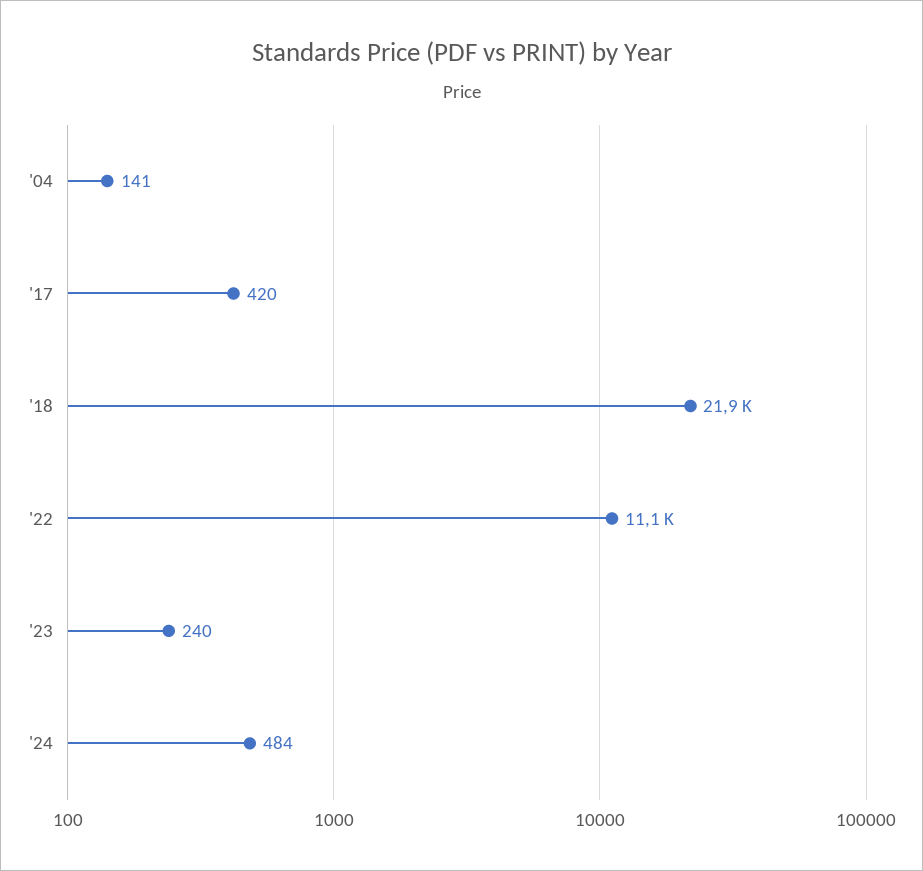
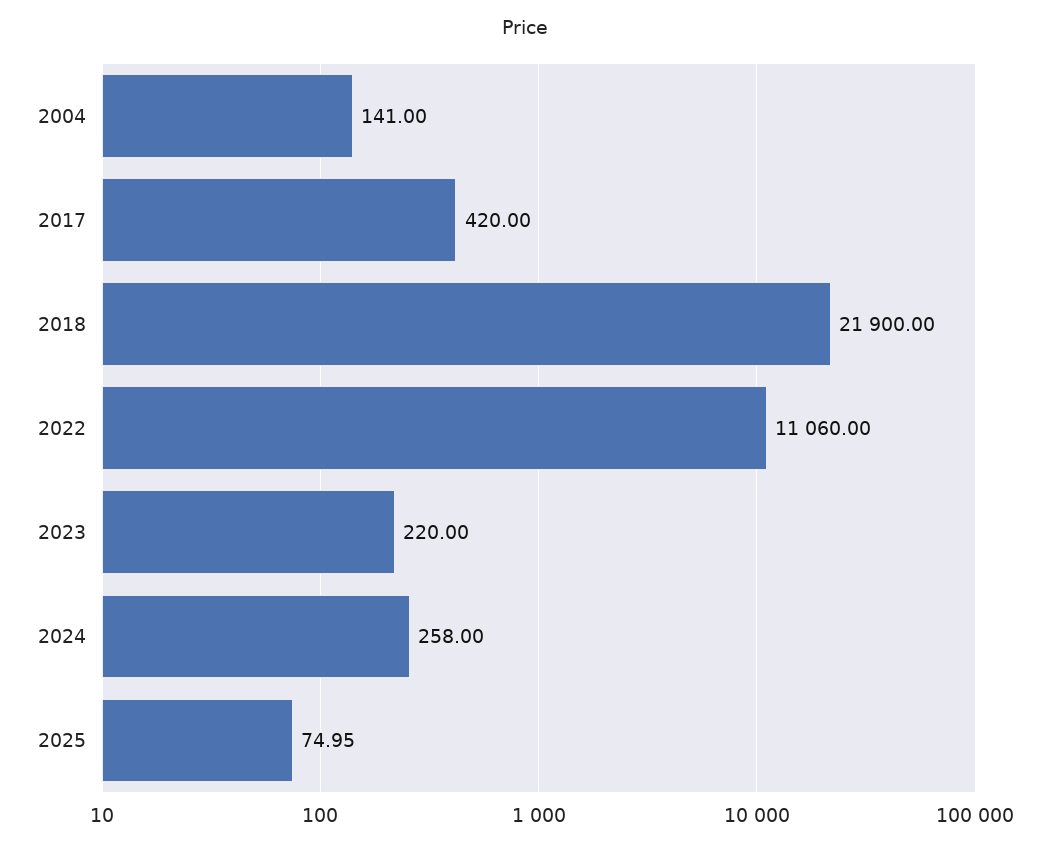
'23: 240 -> 220
'24: 484 -> 258
2025: none -> 74.95

